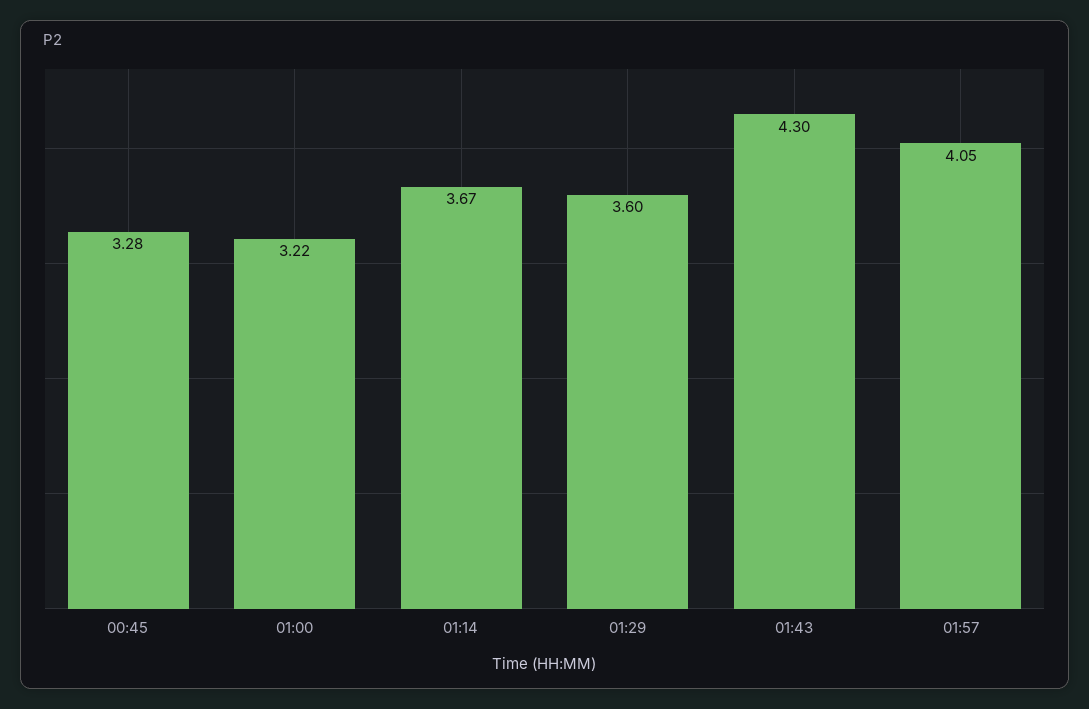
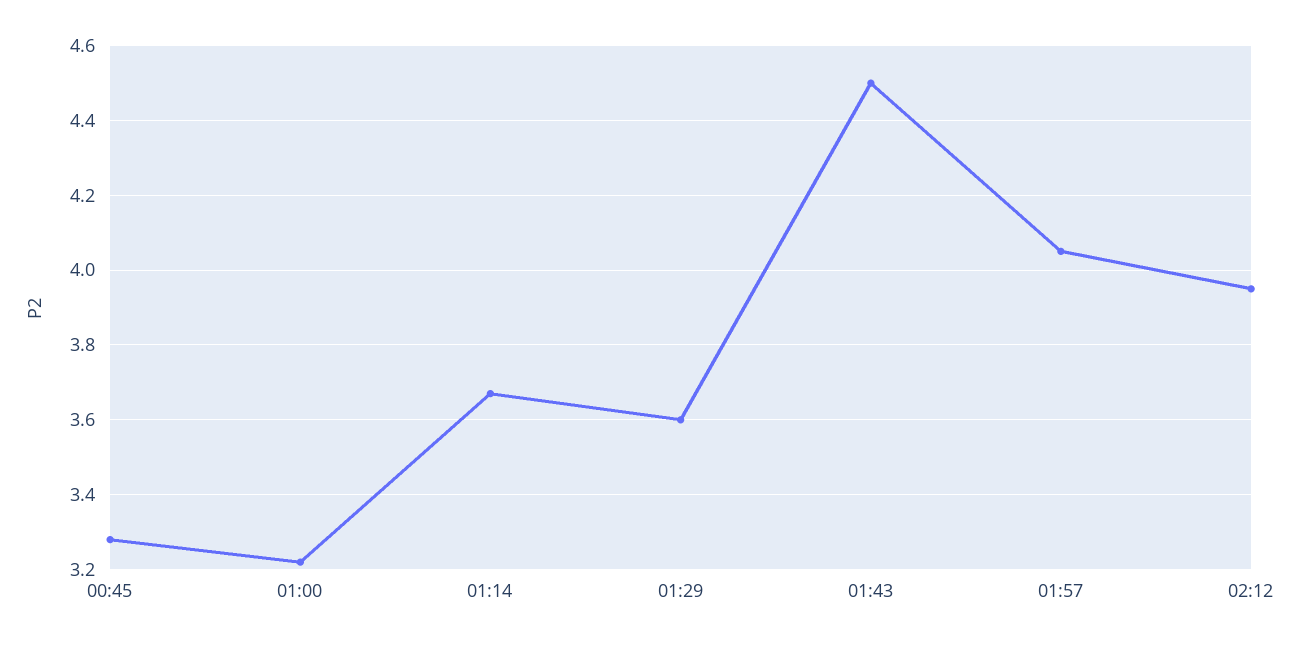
01:43: 4.3 -> 4.5
02:12: none -> 3.95

